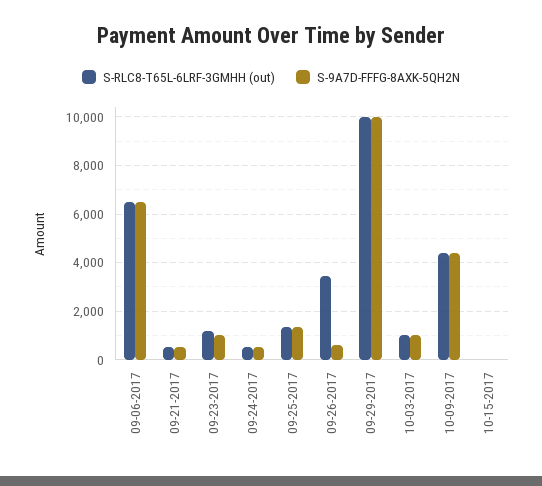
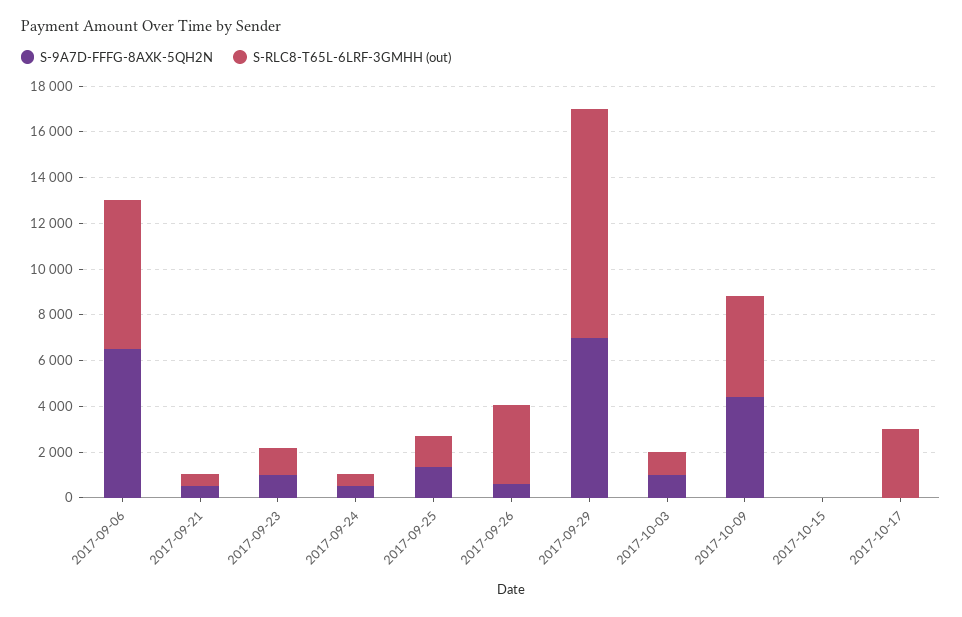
S-9A7D-FFFG-8AXK-5QH2N, 09-29-2017: 10000 -> 7000
S-9A7D-FFFG-8AXK-5QH2N, 2017-10-17: none -> 0
S-RLC8-T65L-6LRF-3GMHH (out), 2017-10-17: none -> 3000

